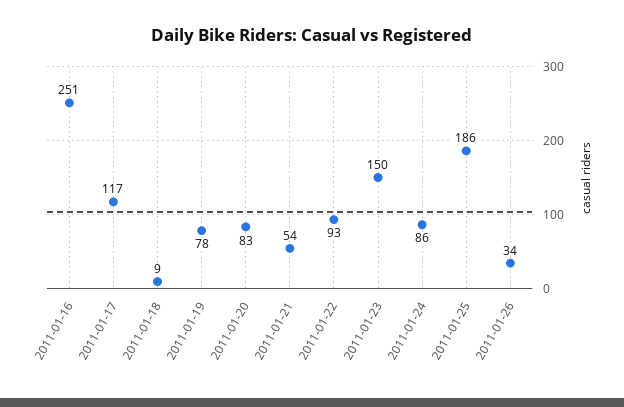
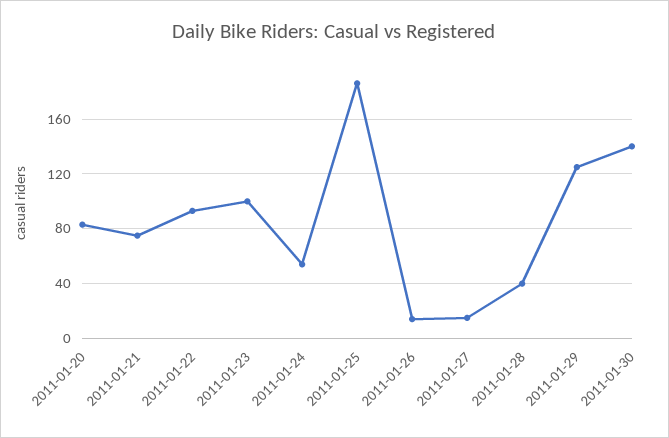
2011-01-16: 251 -> none
2011-01-17: 117 -> none
2011-01-18: 9 -> none
2011-01-19: 78 -> none
2011-01-21: 54 -> 75
2011-01-23: 150 -> 100
2011-01-24: 86 -> 55
2011-01-26: 34 -> 15
2011-01-27: none -> 15
2011-01-28: none -> 40
2011-01-29: none -> 125
2011-01-30: none -> 140

